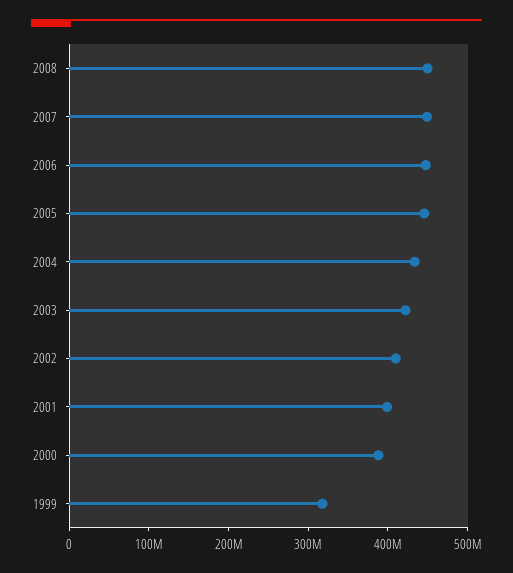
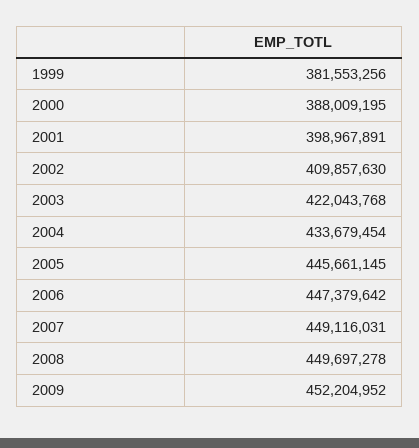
1999: 320000000 -> 381553256
2009: none -> 452204952

